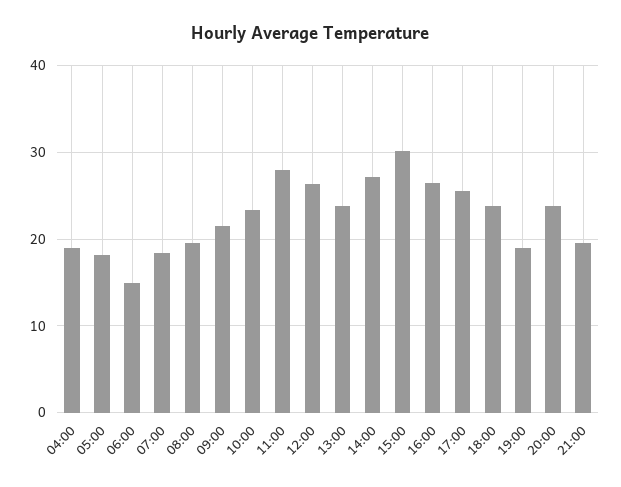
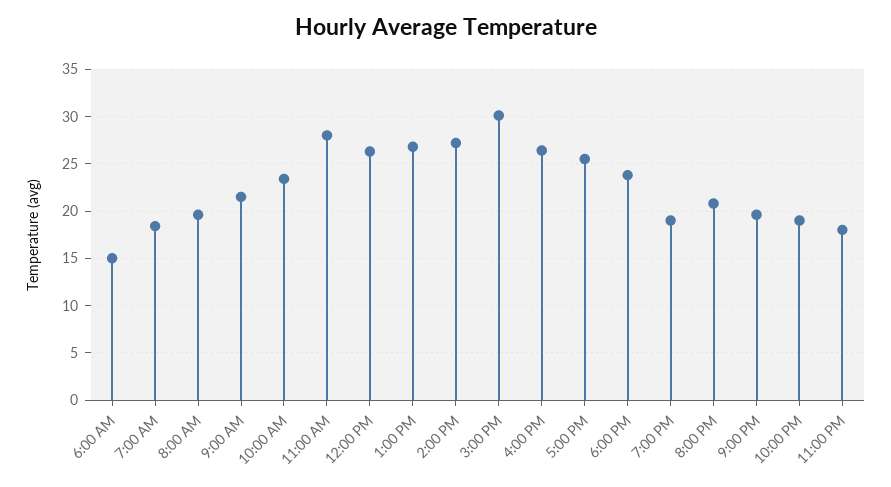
04:00: 19 -> none
05:00: 18 -> none
13:00: 24 -> 27
20:00: 24 -> 21
10:00 PM: none -> 19
11:00 PM: none -> 18

